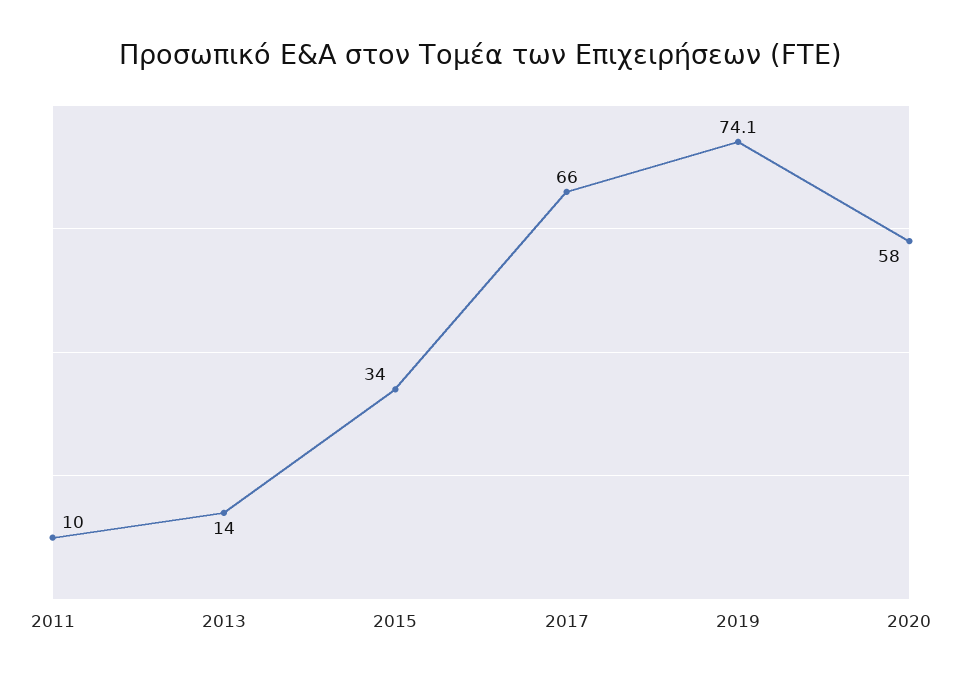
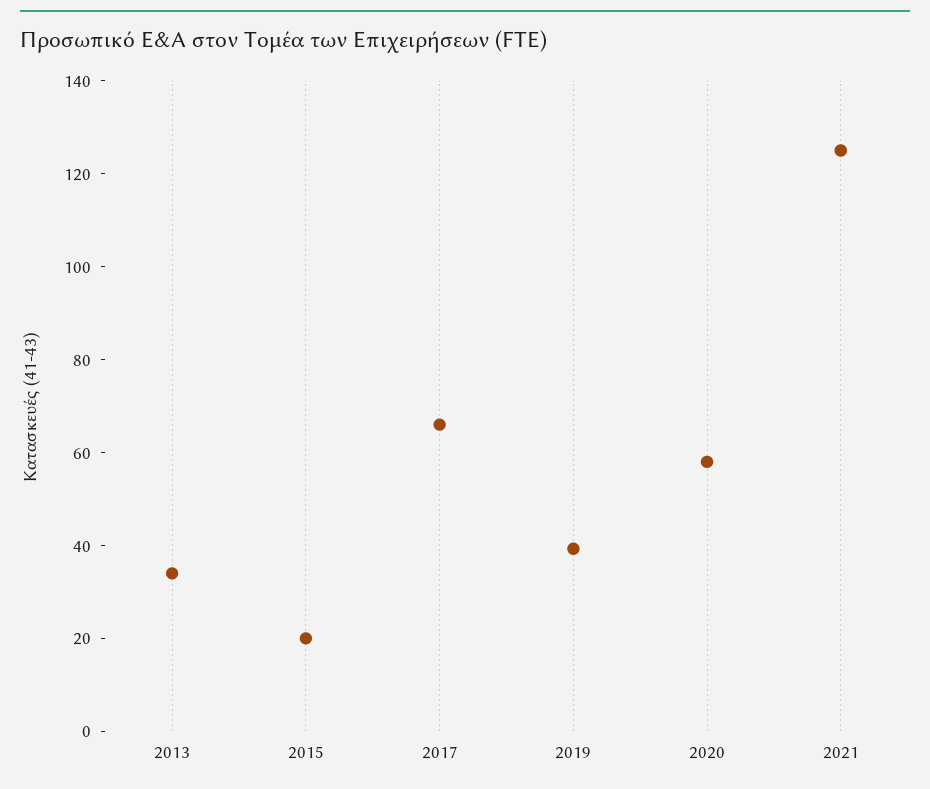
2011: 10 -> none
2013: 14 -> 35
2015: 34 -> 20
2019: 74.1 -> 40
2021: none -> 125

